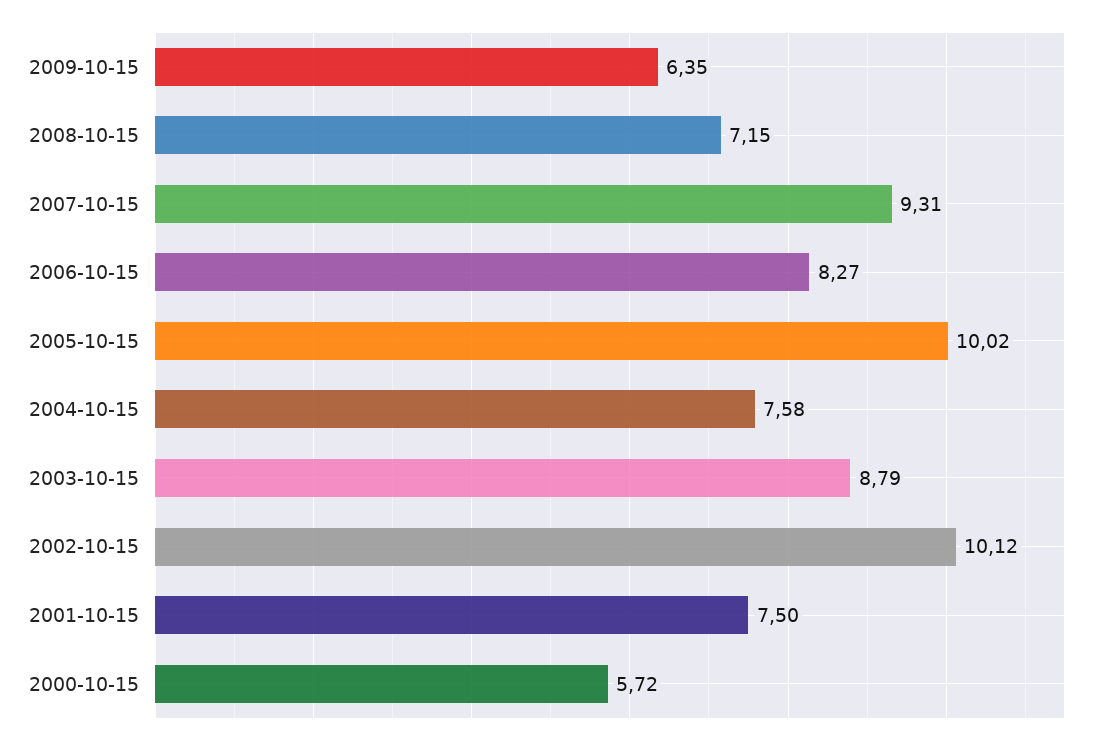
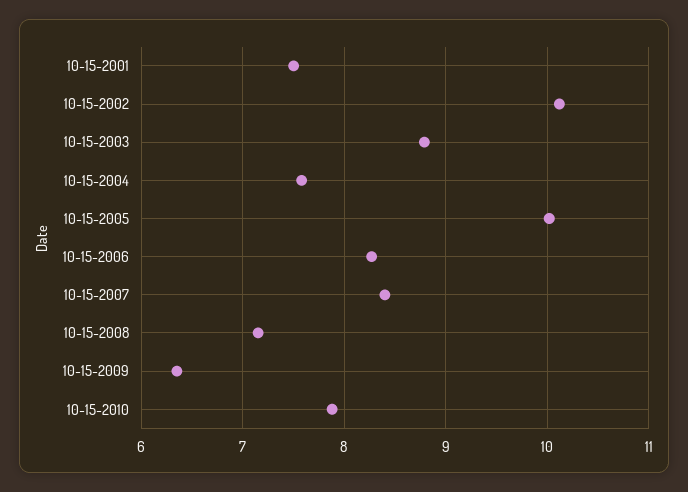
2007-10-15: 9.31 -> 8.4
2000-10-15: 5.72 -> none
10-15-2010: none -> 7.9

